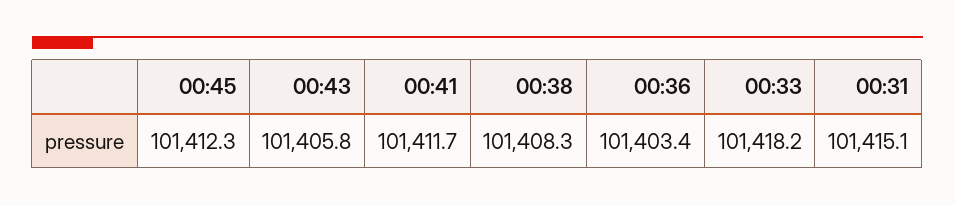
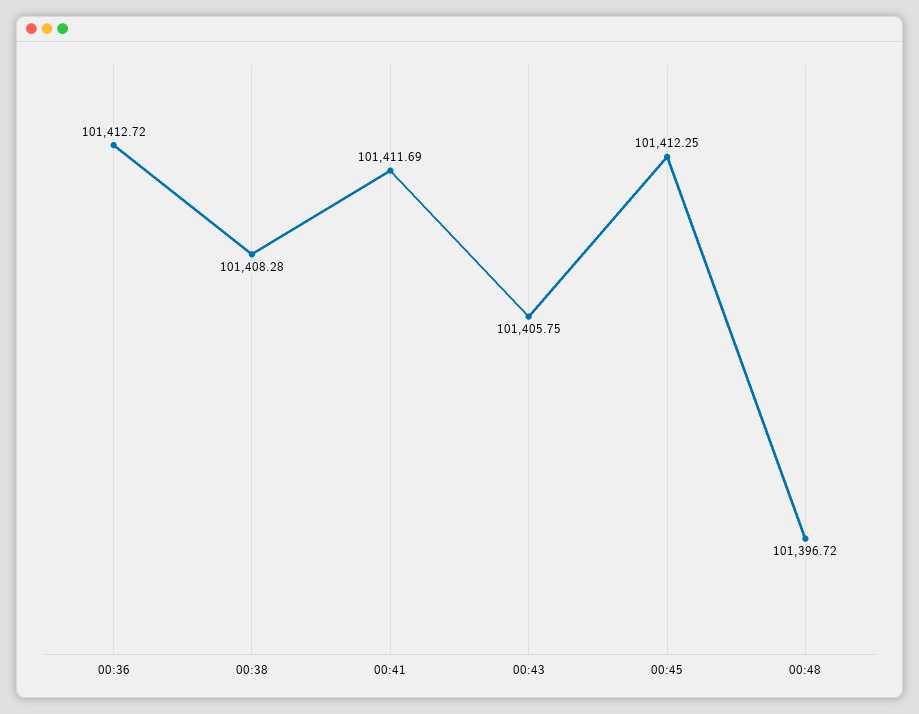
00:36: 101403.4 -> 101412.72
00:33: 101418.2 -> none
00:31: 101415.1 -> none
00:48: none -> 101396.72

